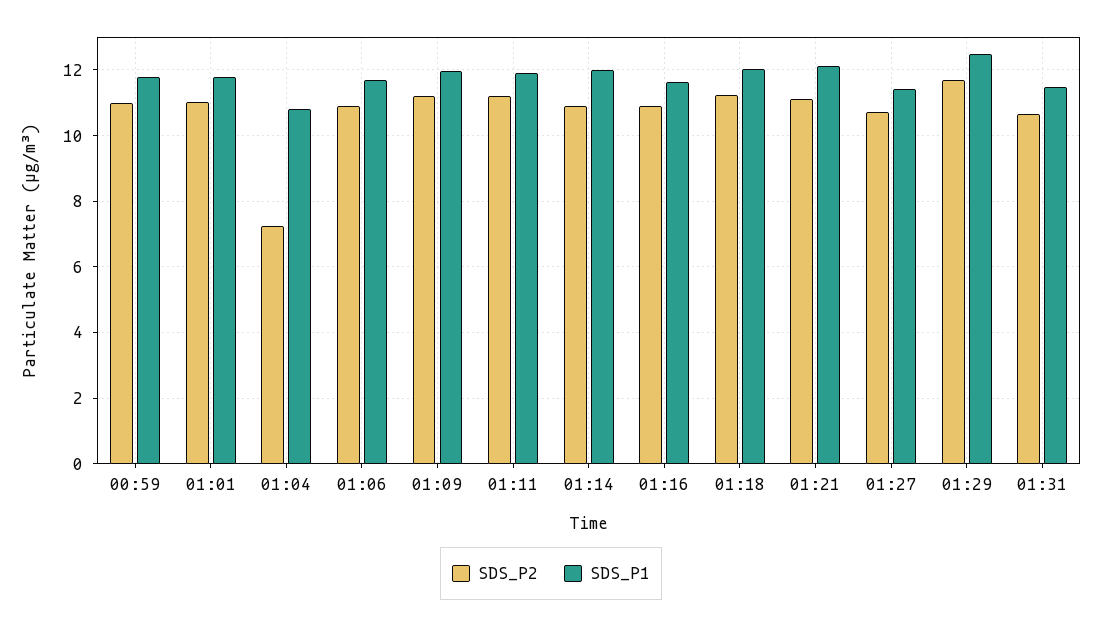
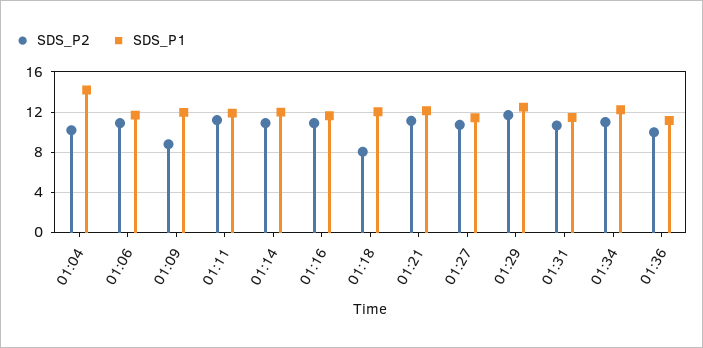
SDS_P2, 00:59: 11 -> none
SDS_P1, 00:59: 11.8 -> none
SDS_P2, 01:01: 11 -> none
SDS_P1, 01:01: 11.8 -> none
SDS_P2, 01:04: 7.2 -> 10
SDS_P1, 01:04: 10.8 -> 14
SDS_P2, 01:09: 11.2 -> 9
SDS_P2, 01:18: 11.2 -> 8
SDS_P2, 01:34: none -> 11
SDS_P1, 01:34: none -> 12
SDS_P2, 01:36: none -> 10
SDS_P1, 01:36: none -> 11

